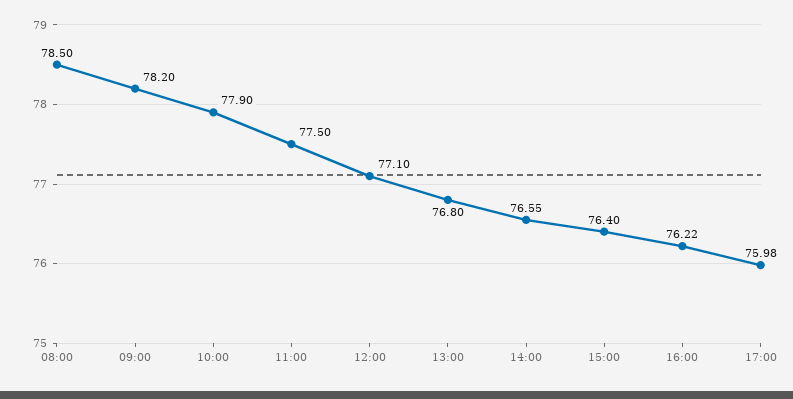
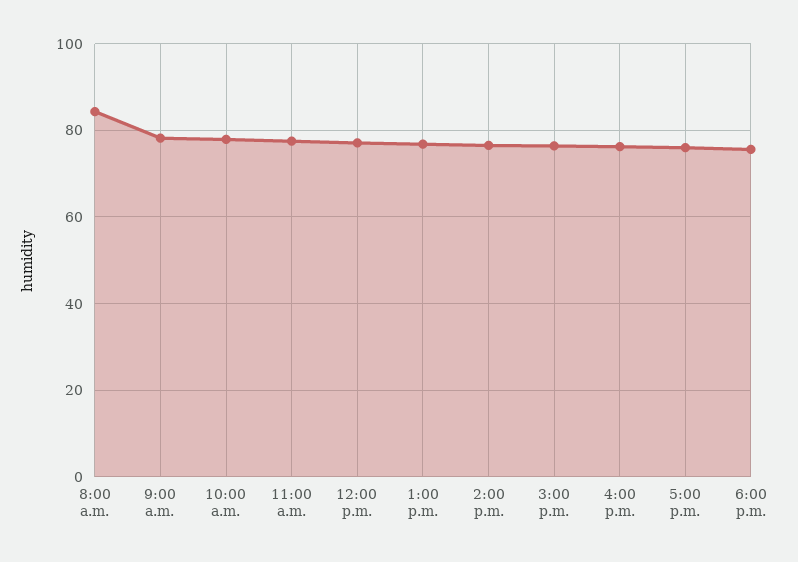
08:00: 78.5 -> 84
6:00 p.m.: none -> 76

